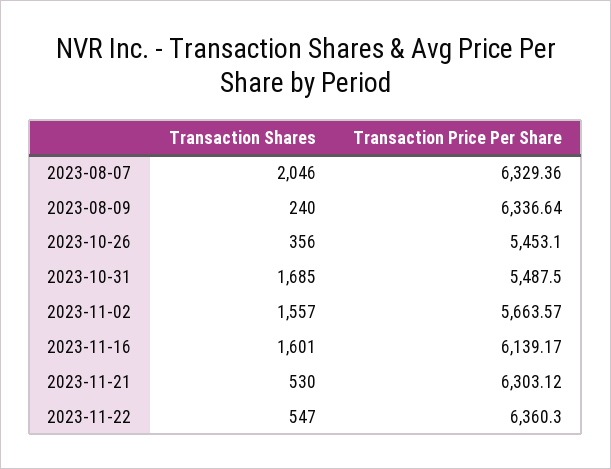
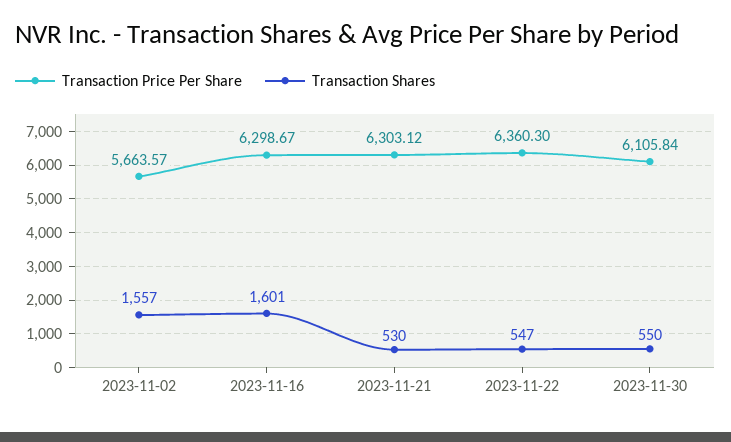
Transaction Shares, 2023-08-07: 2046 -> none
Transaction Price Per Share, 2023-08-07: 6329.36 -> none
Transaction Shares, 2023-08-09: 240 -> none
Transaction Price Per Share, 2023-08-09: 6336.64 -> none
Transaction Shares, 2023-10-26: 356 -> none
Transaction Price Per Share, 2023-10-26: 5453.1 -> none
Transaction Shares, 2023-10-31: 1685 -> none
Transaction Price Per Share, 2023-10-31: 5487.5 -> none
Transaction Price Per Share, 2023-11-16: 6139.17 -> 6298.67
Transaction Price Per Share, 2023-11-30: none -> 6105.84
Transaction Shares, 2023-11-30: none -> 550

